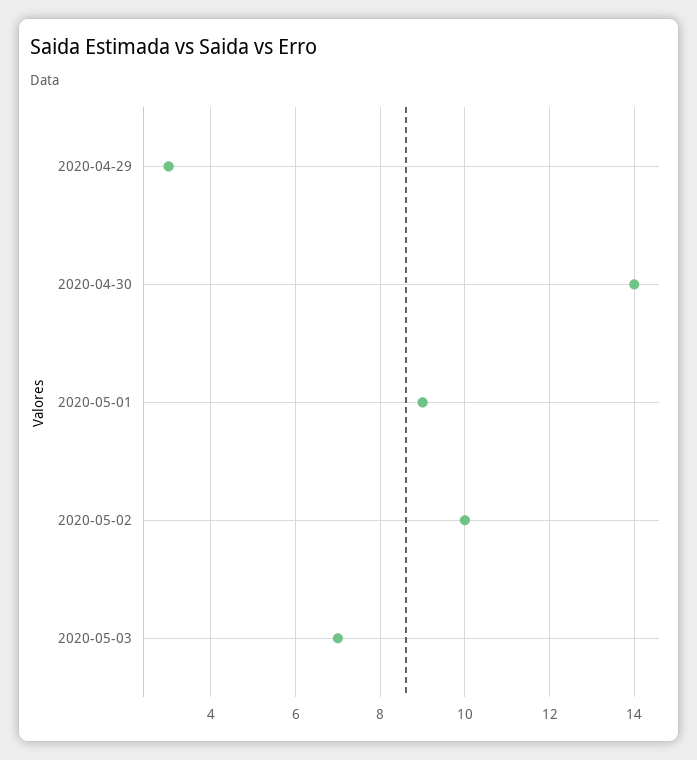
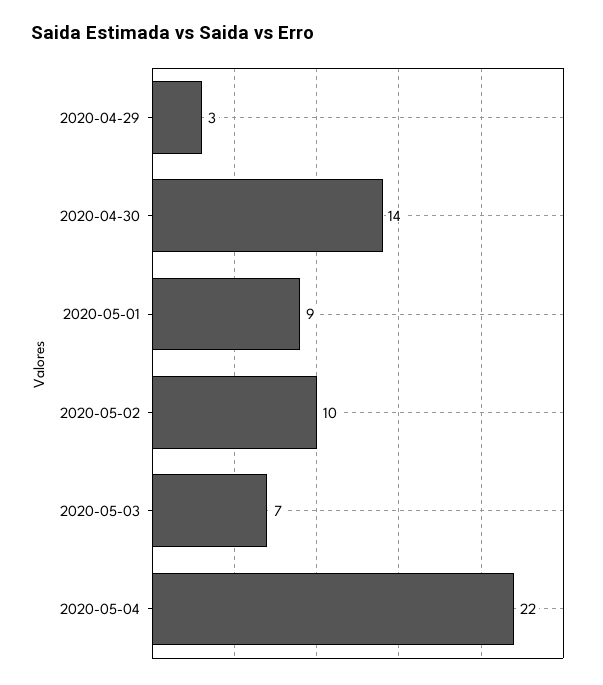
2020-05-04: none -> 22

